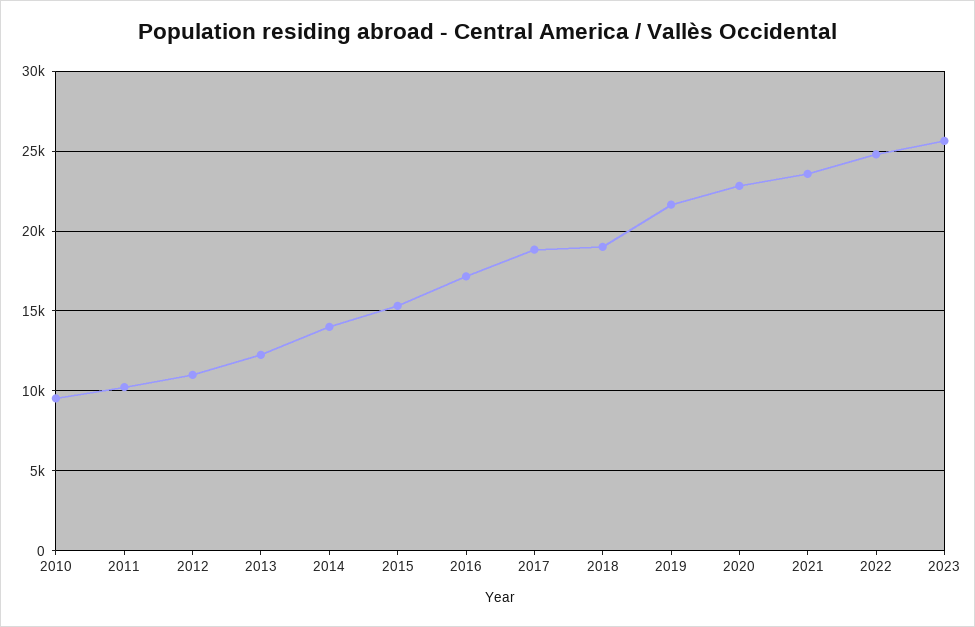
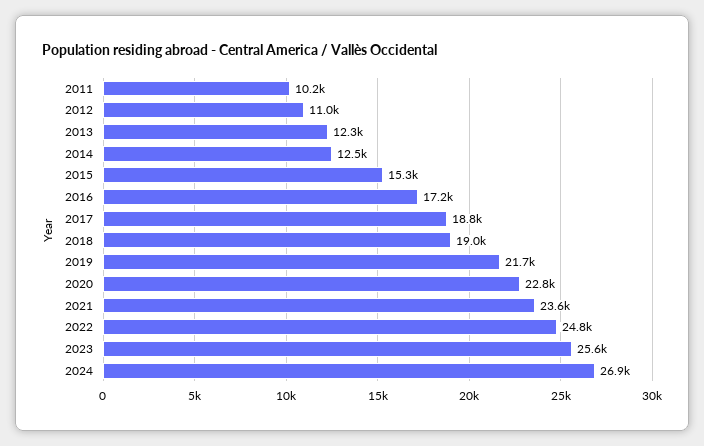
2010: 9500 -> none
2014: 14000 -> 12500
2024: none -> 26900

